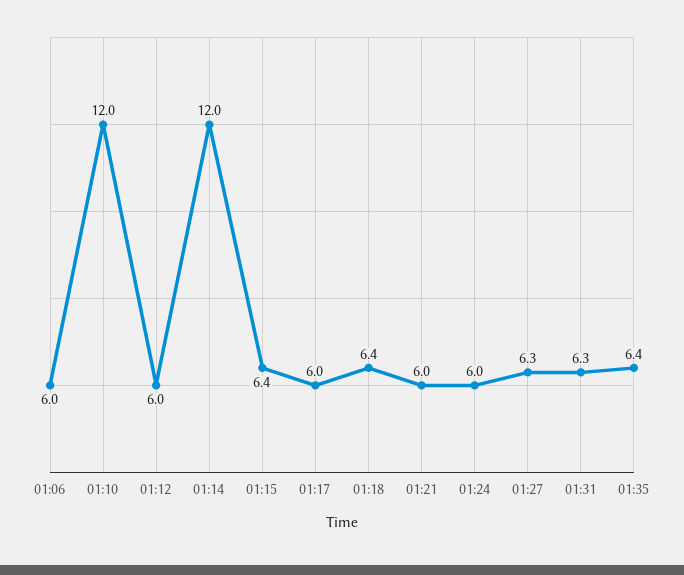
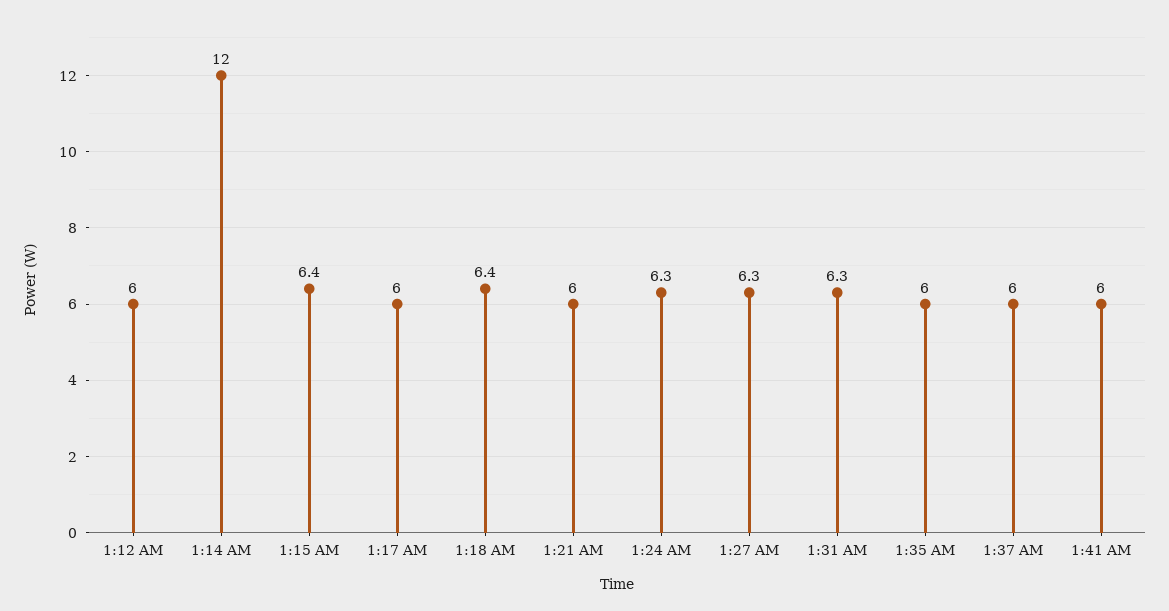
01:06: 6 -> none
01:10: 12 -> none
01:24: 6 -> 6.3
01:35: 6.4 -> 6
1:37 AM: none -> 6
1:41 AM: none -> 6

